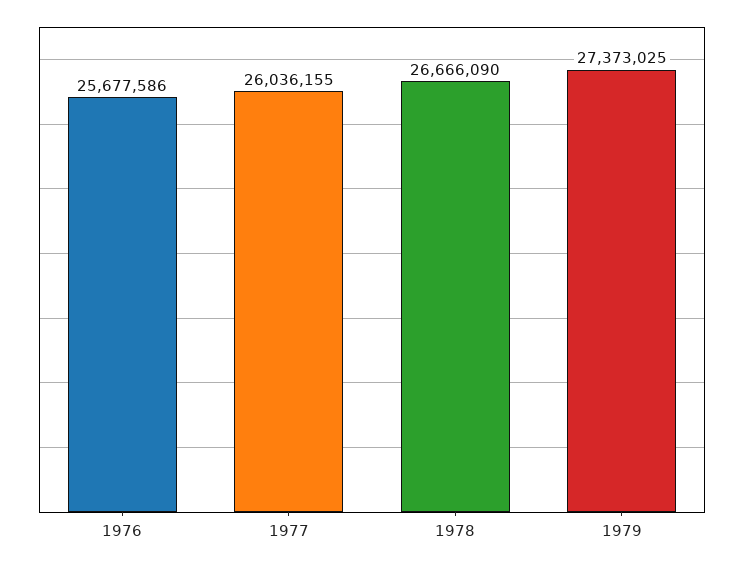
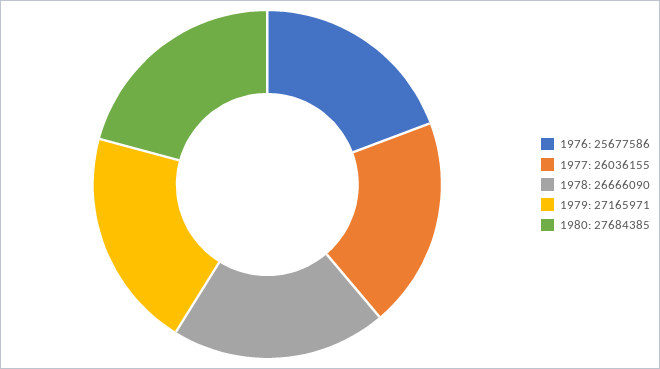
1979: 27373025 -> 27165971
1980: none -> 27684385

